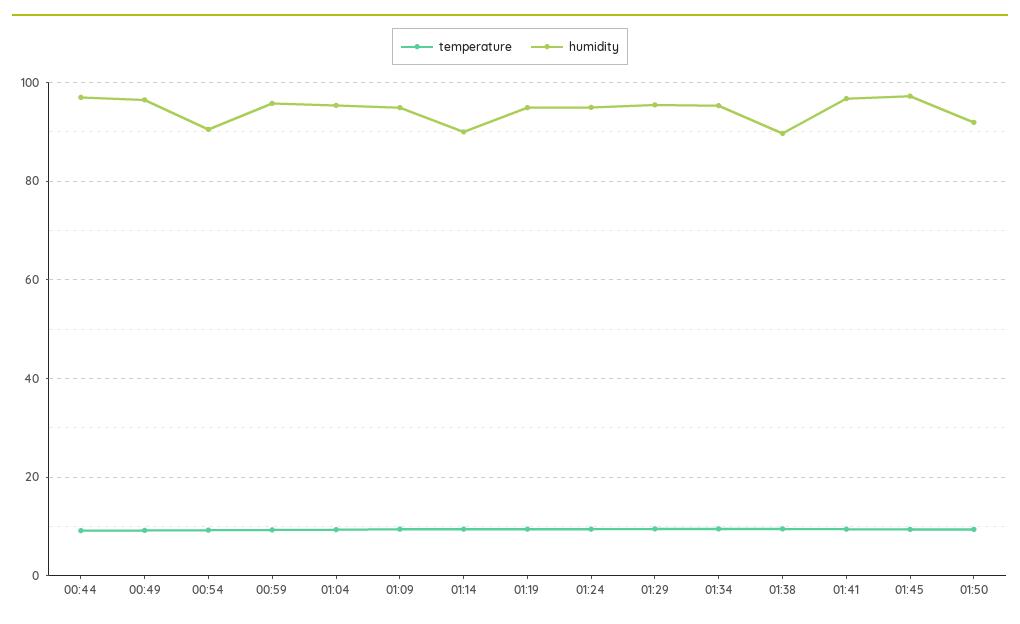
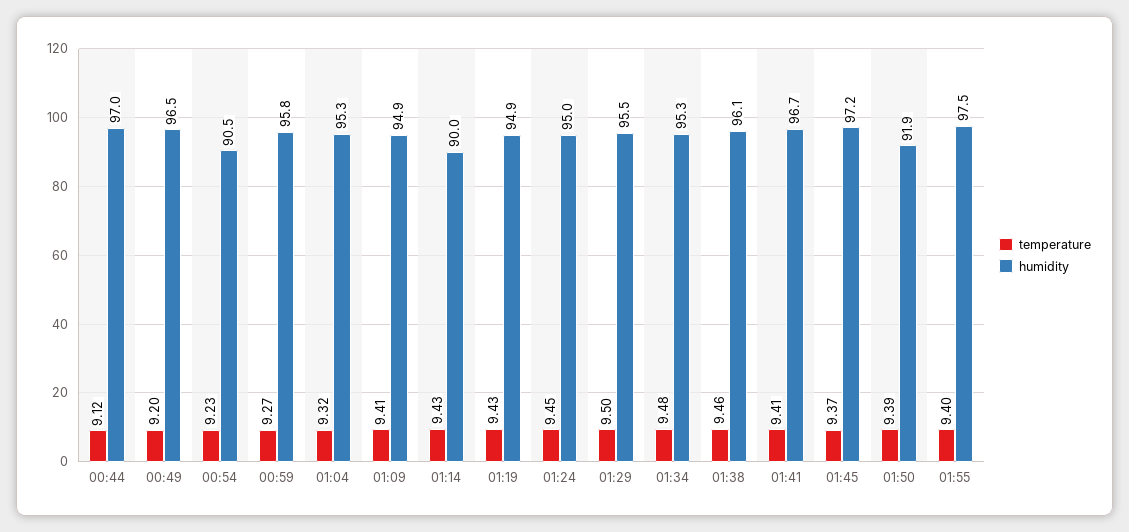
humidity, 01:38: 90 -> 96.1
temperature, 01:55: none -> 9.4
humidity, 01:55: none -> 97.5

